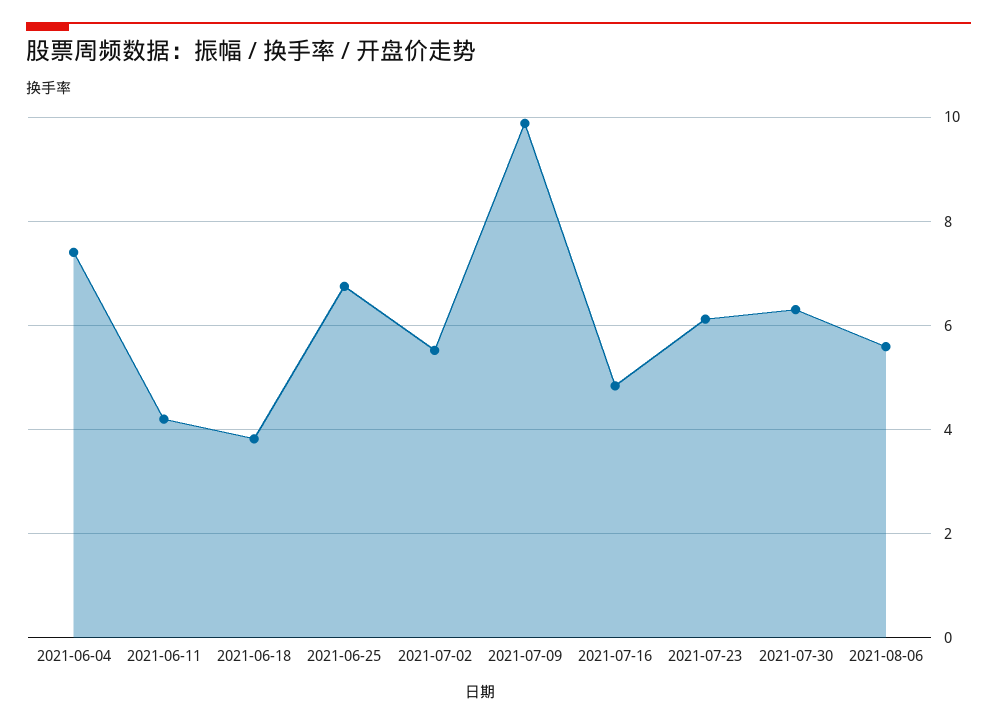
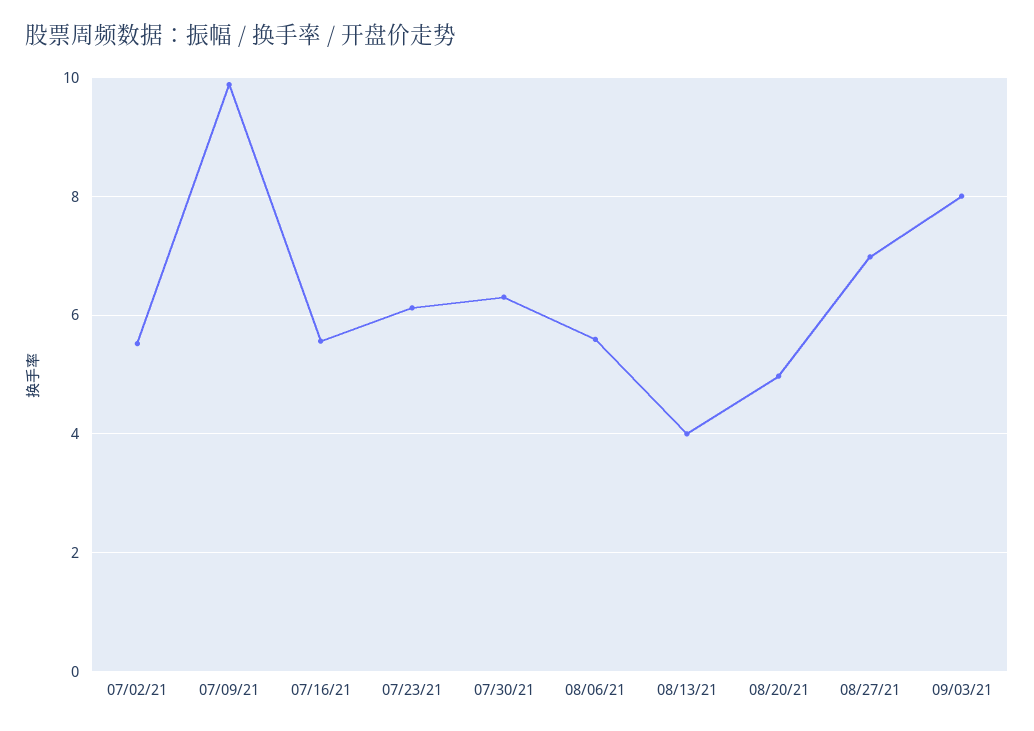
2021-06-04: 7.4 -> none
2021-06-11: 4.2 -> none
2021-06-18: 3.8 -> none
2021-06-25: 6.8 -> none
2021-07-16: 4.8 -> 5.6
08/13/21: none -> 4
08/20/21: none -> 5
08/27/21: none -> 7
09/03/21: none -> 8

